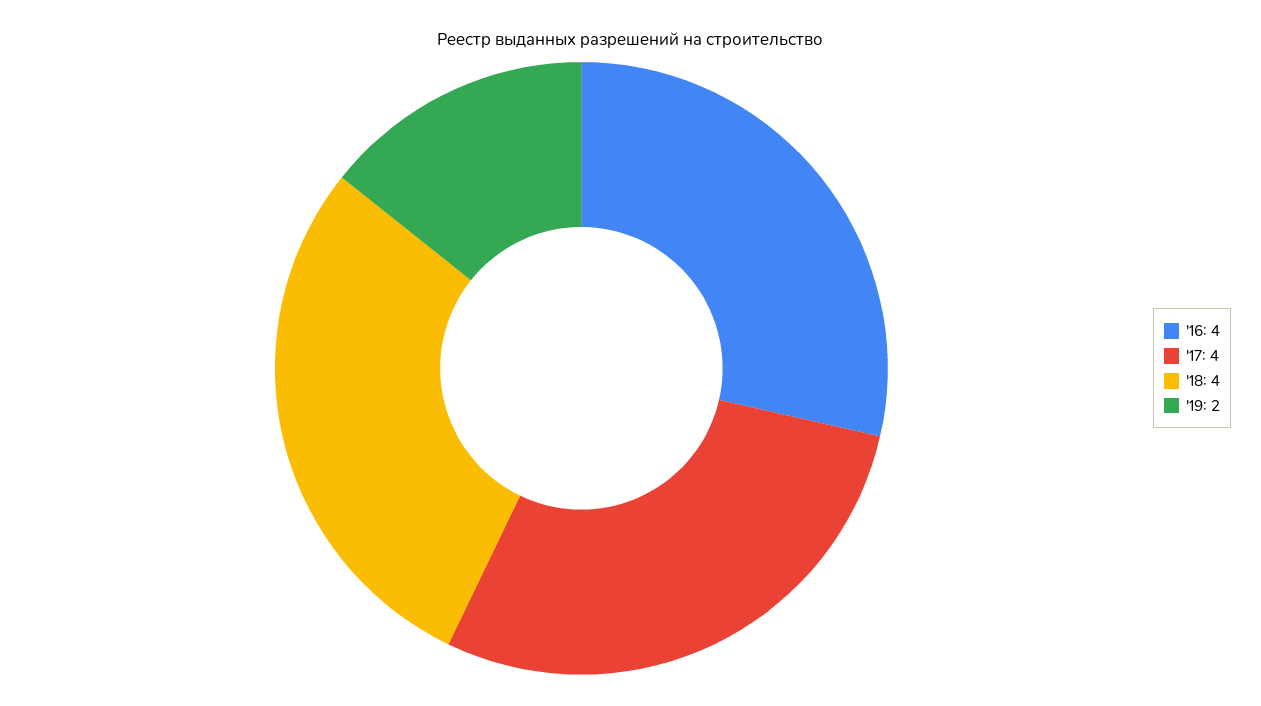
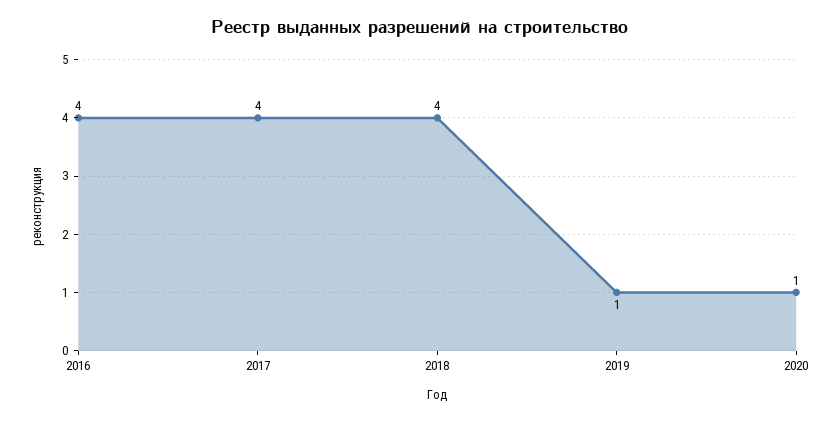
'19: 2 -> 1
2020: none -> 1

